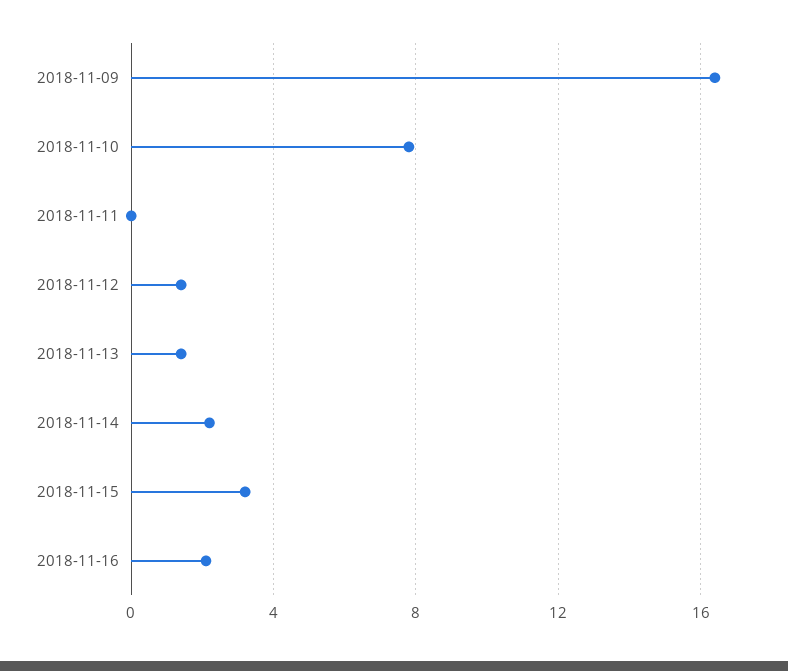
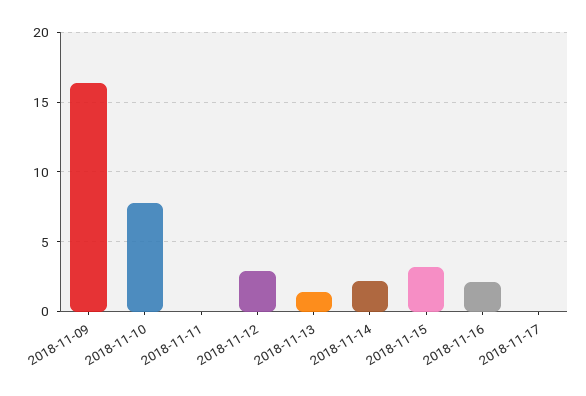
2018-11-12: 1.5 -> 3
2018-11-17: none -> 0

